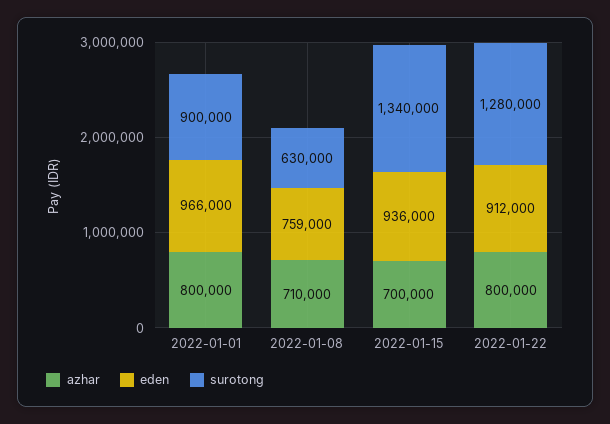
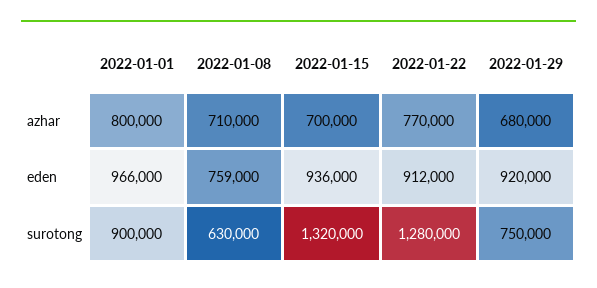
surotong, 2022-01-15: 1340000 -> 1320000
azhar, 2022-01-22: 800000 -> 770000
azhar, 2022-01-29: none -> 680000
eden, 2022-01-29: none -> 920000
surotong, 2022-01-29: none -> 750000

